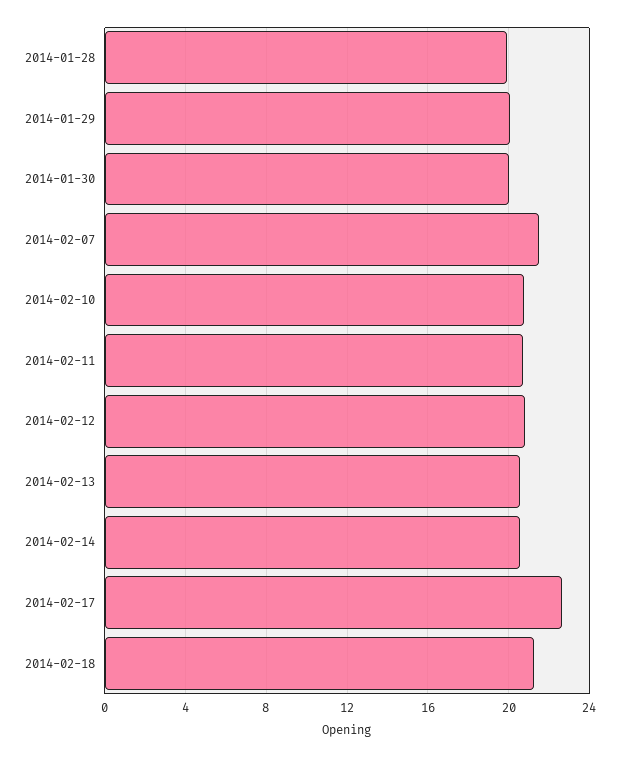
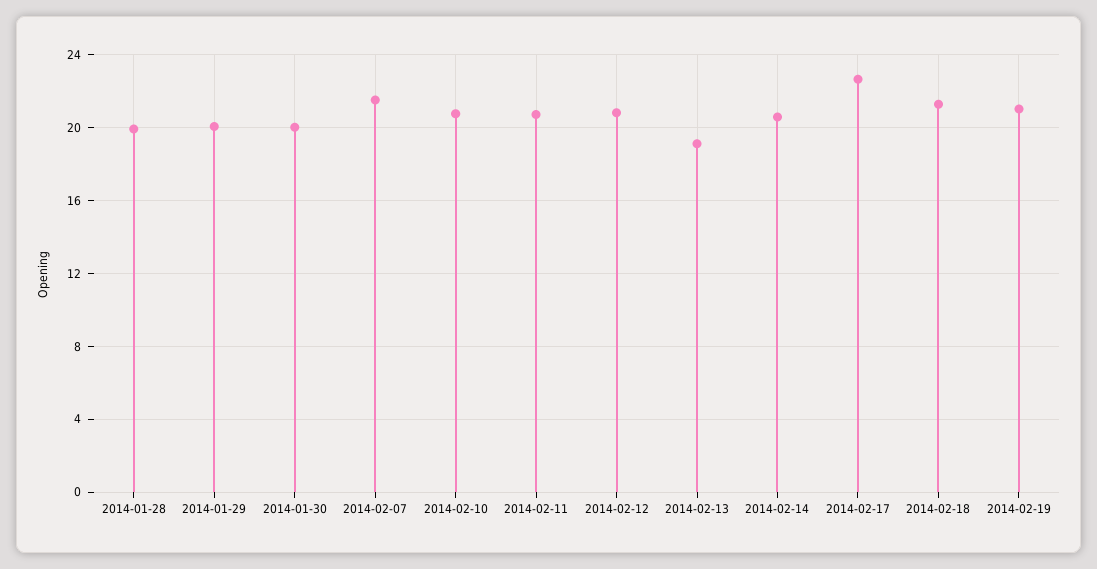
2014-02-13: 20.5 -> 19
2014-02-19: none -> 21

